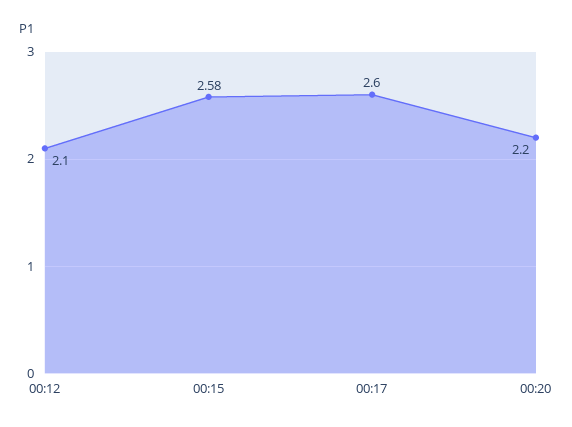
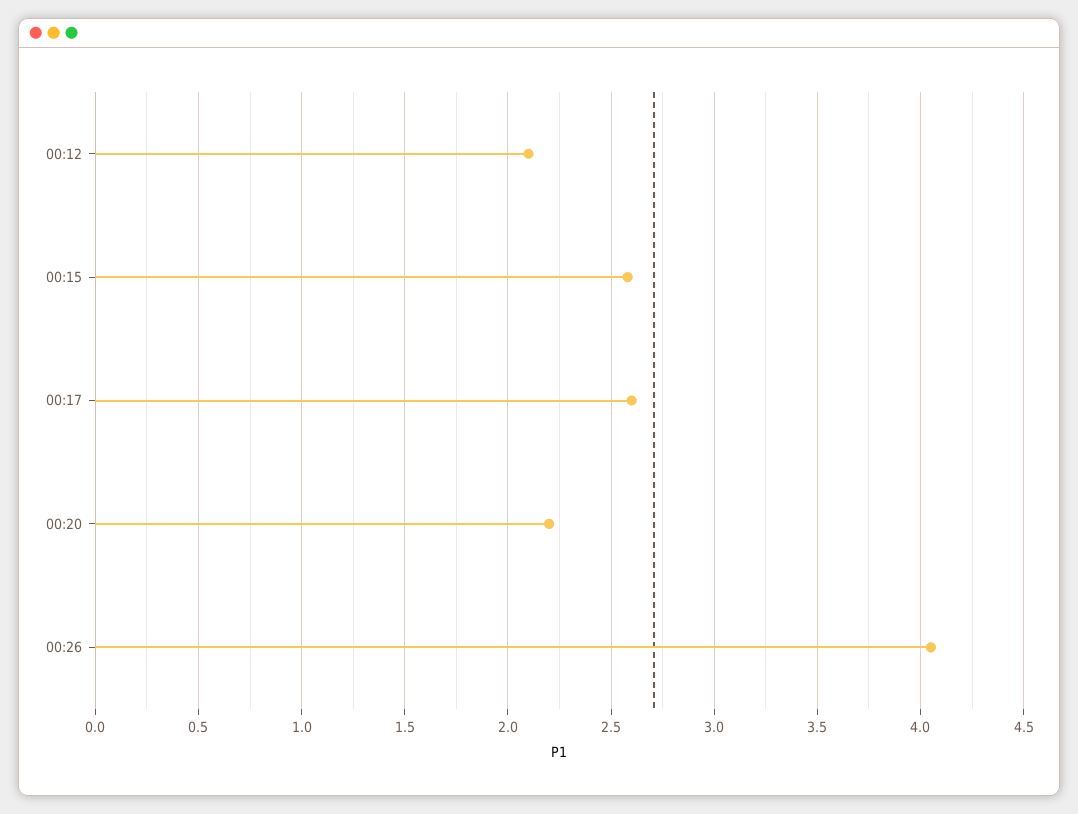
00:26: none -> 4.05

